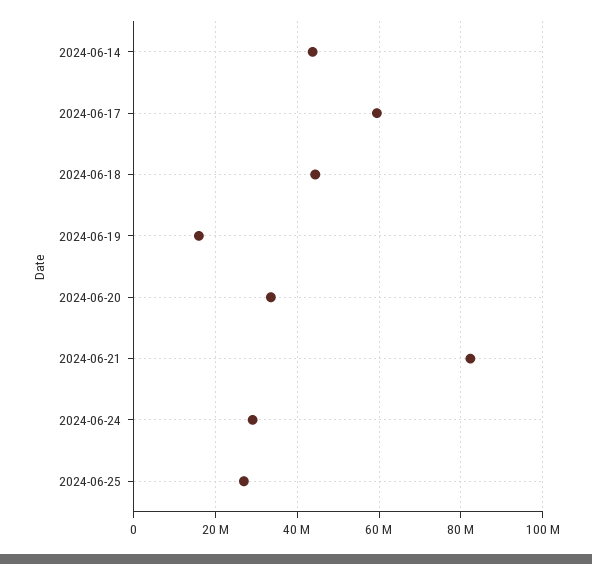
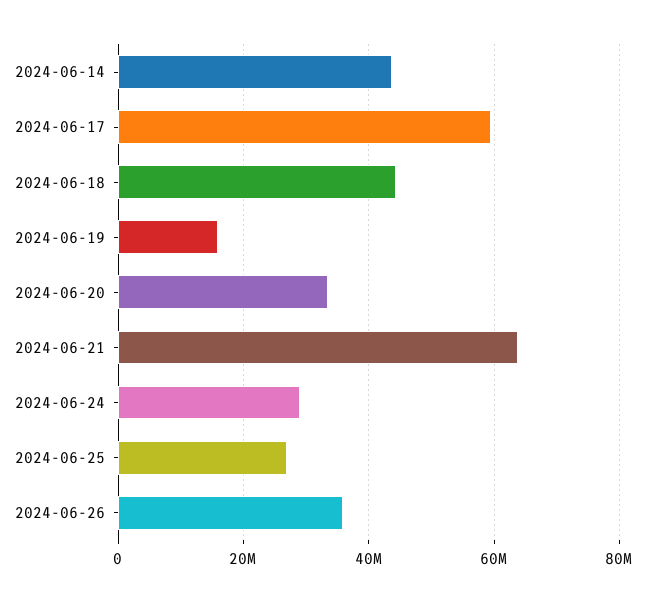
2024-06-21: 82000000 -> 64000000
2024-06-26: none -> 36000000

